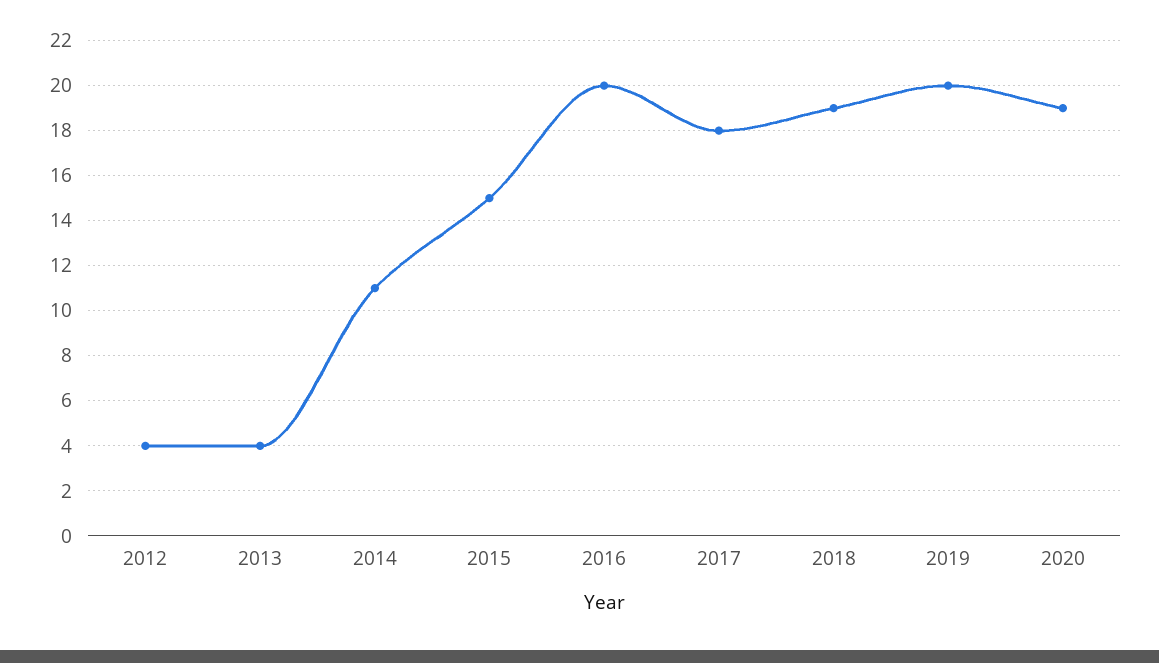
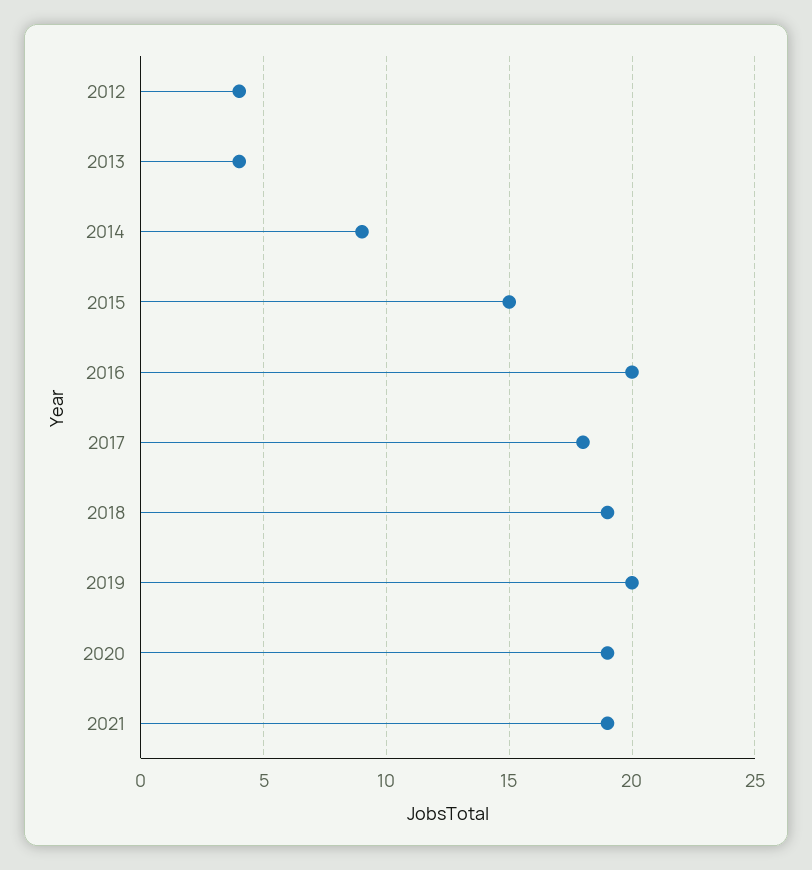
2014: 11 -> 9
2021: none -> 19

